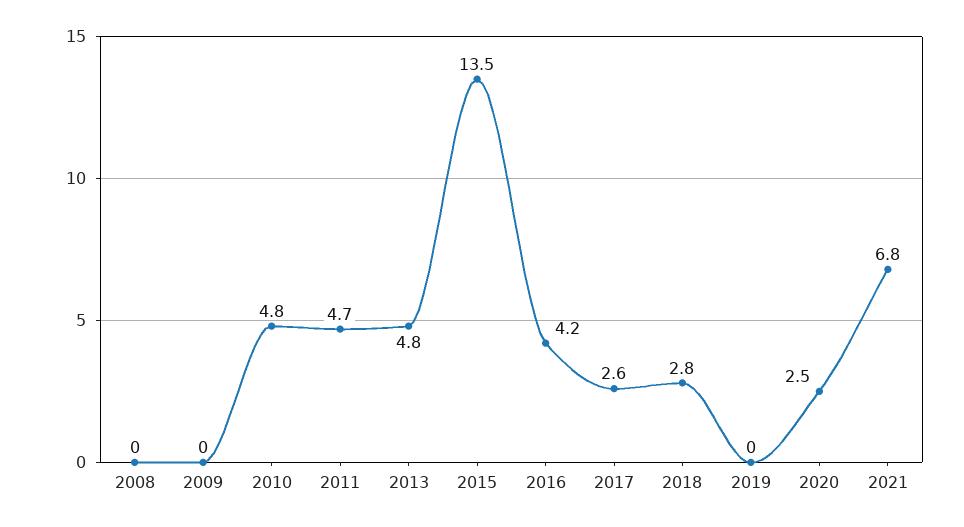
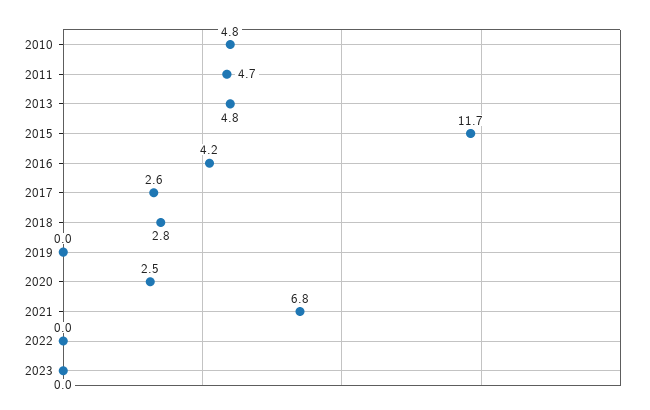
2008: 0 -> none
2009: 0 -> none
2015: 13.5 -> 11.7
2022: none -> 0
2023: none -> 0

